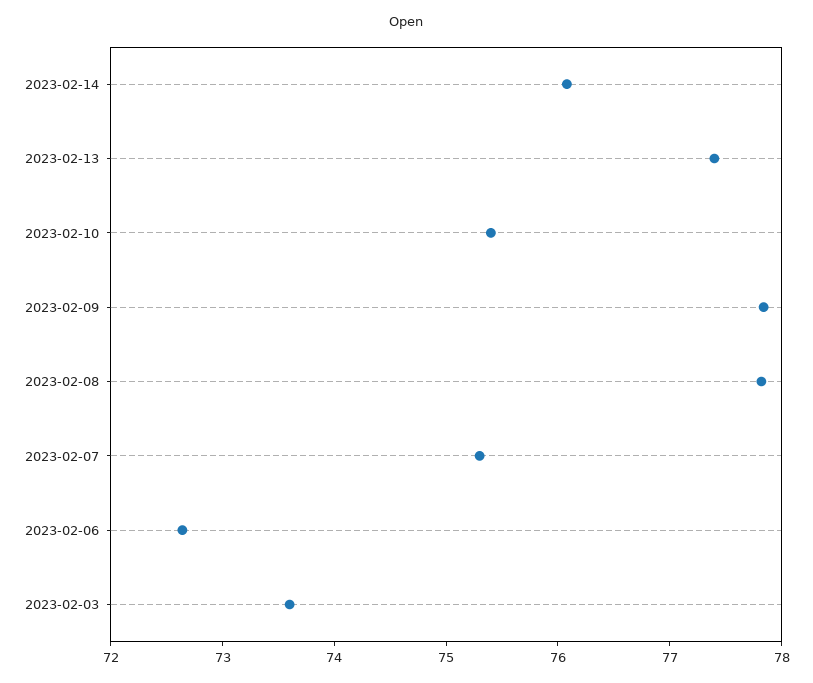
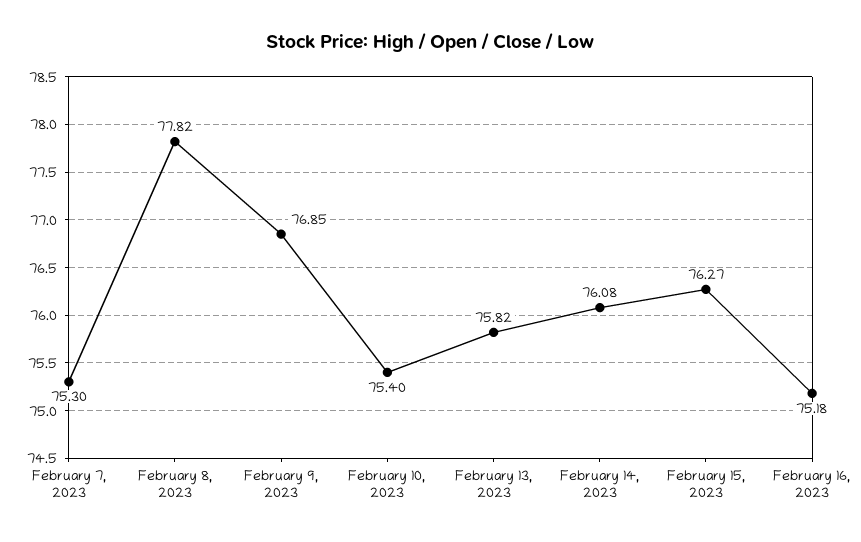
2023-02-13: 77.4 -> 75.82
2023-02-09: 77.8 -> 76.85
2023-02-06: 72.6 -> none
2023-02-03: 73.6 -> none
February 15, 2023: none -> 76.27
February 16, 2023: none -> 75.18

